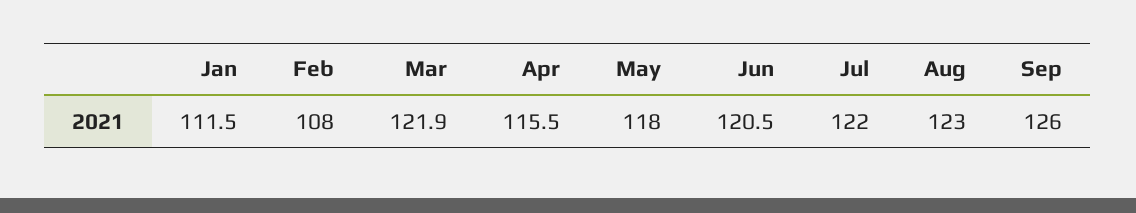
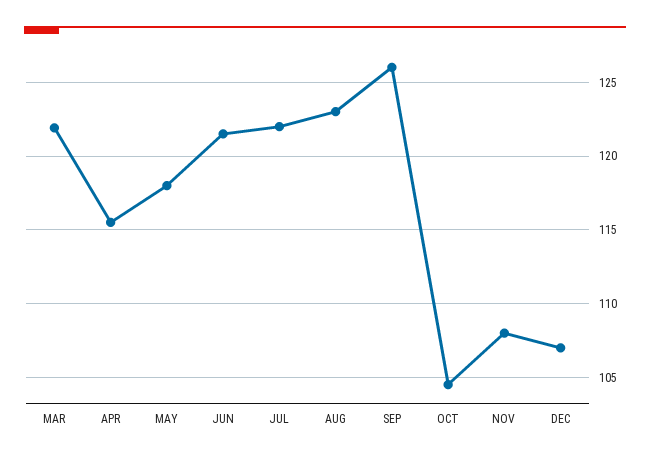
Jan: 111.5 -> none
Feb: 108 -> none
Jun: 120.5 -> 121.5
OCT: none -> 104.5
NOV: none -> 108
DEC: none -> 107

